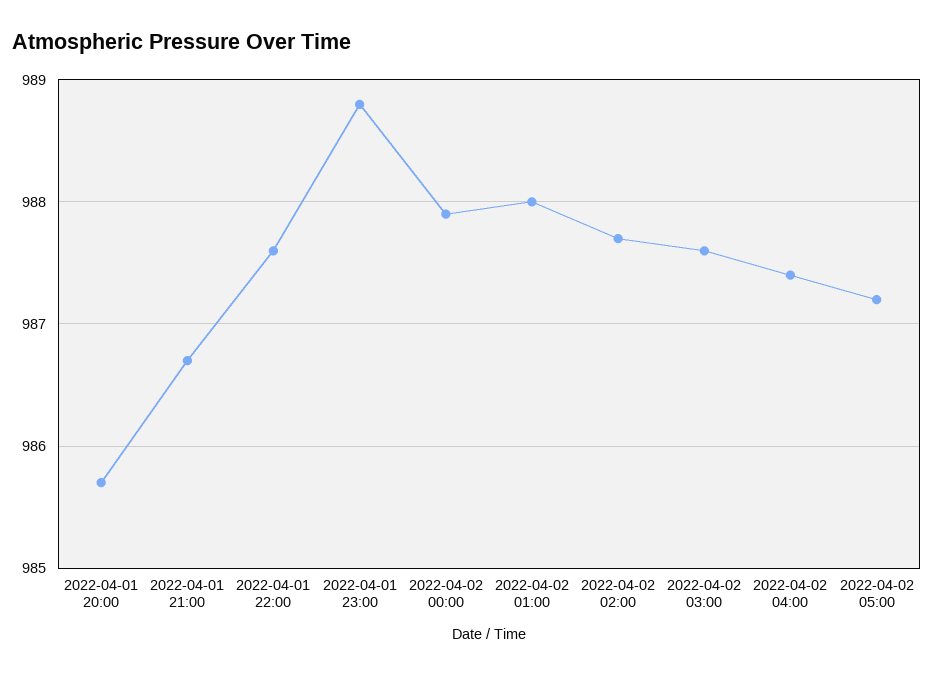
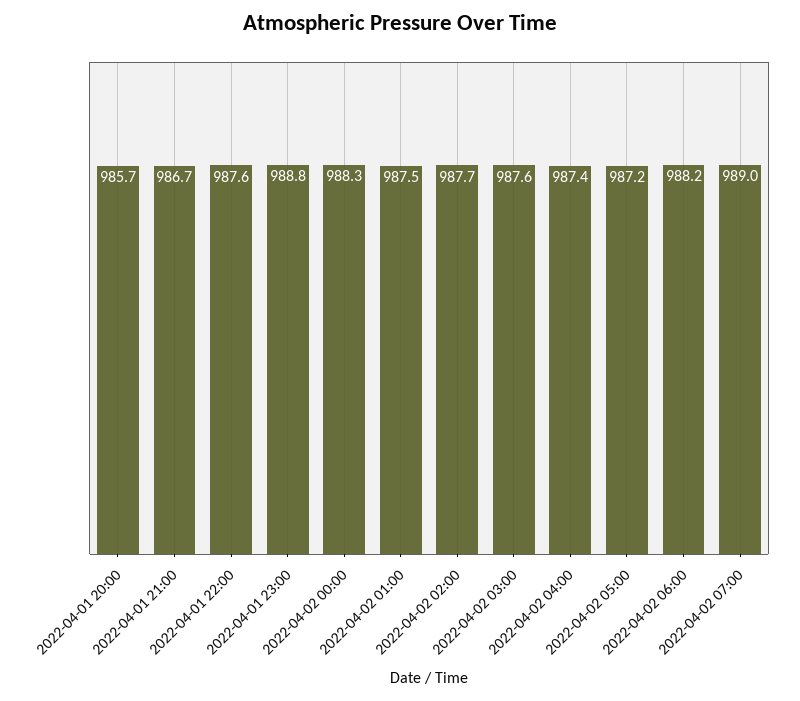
2022-04-02 00:00: 987.9 -> 988.3
2022-04-02 01:00: 988 -> 987.5
2022-04-02 06:00: none -> 988.2
2022-04-02 07:00: none -> 989

